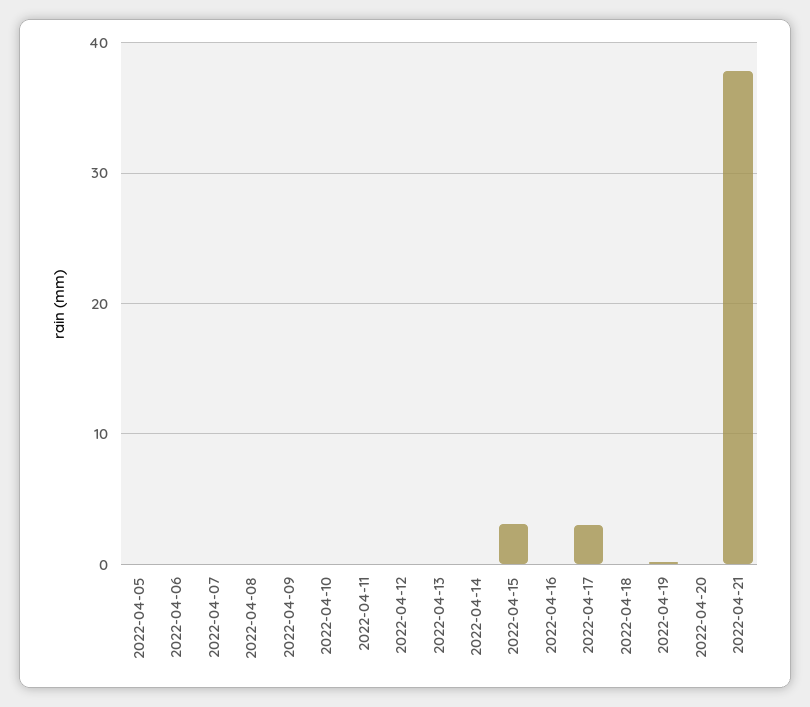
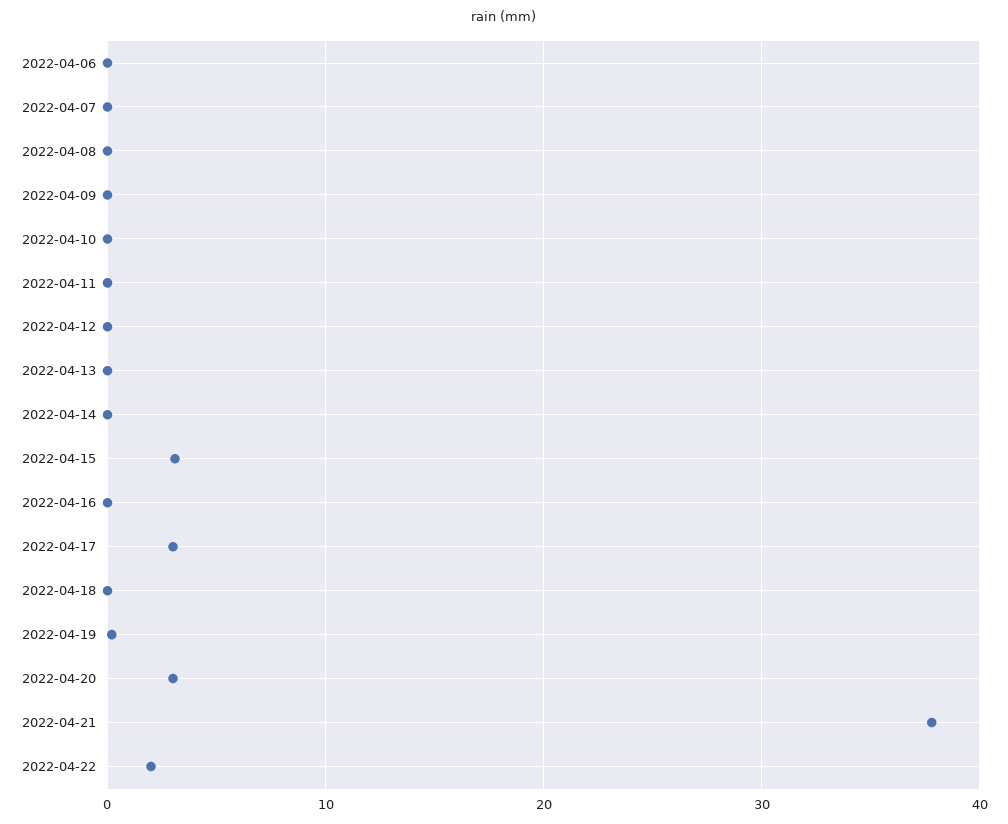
2022-04-05: 0 -> none
2022-04-20: 0 -> 3
2022-04-22: none -> 2

